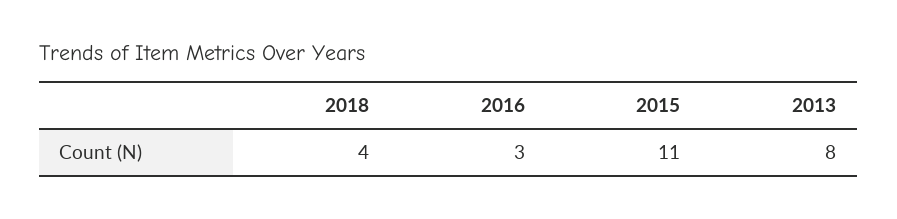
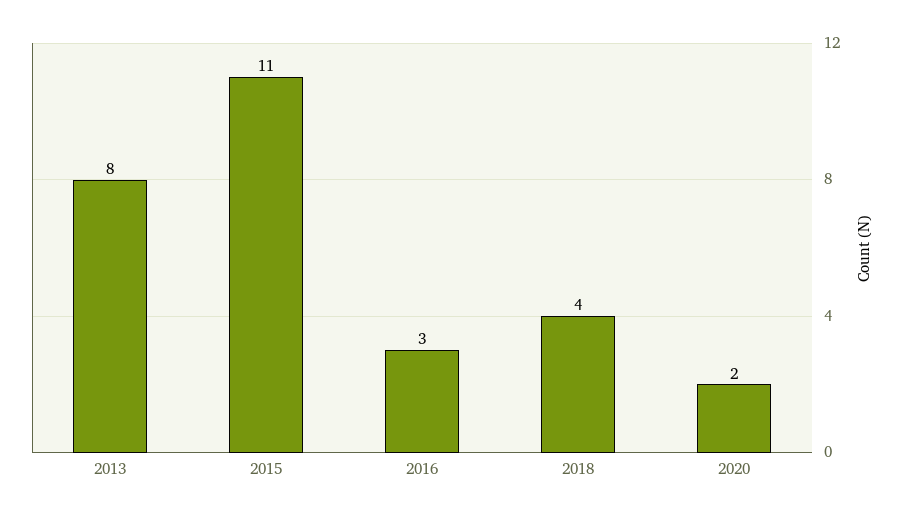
2020: none -> 2

